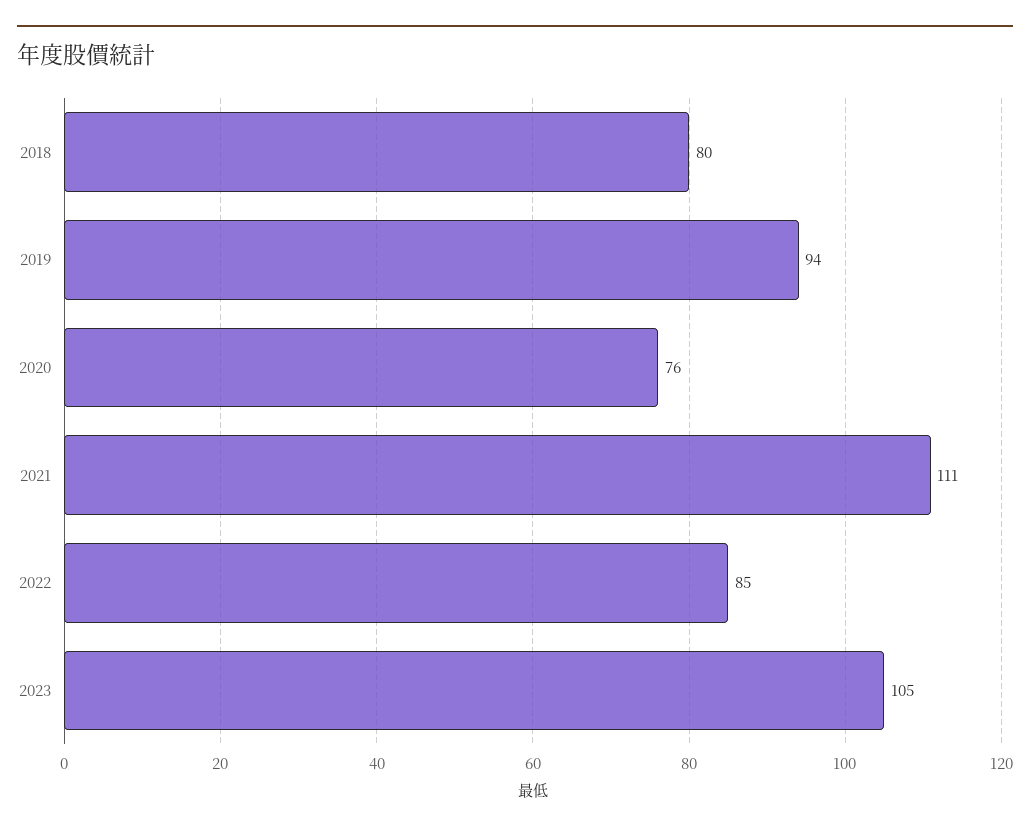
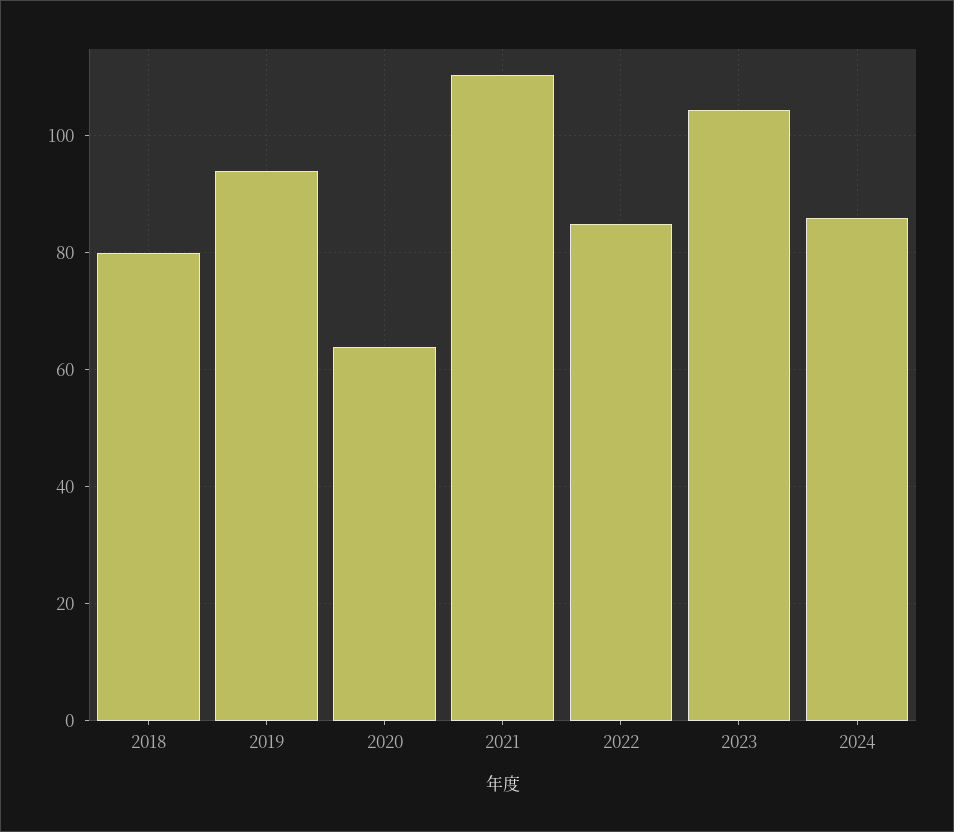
2020: 76 -> 64
2024: none -> 86

